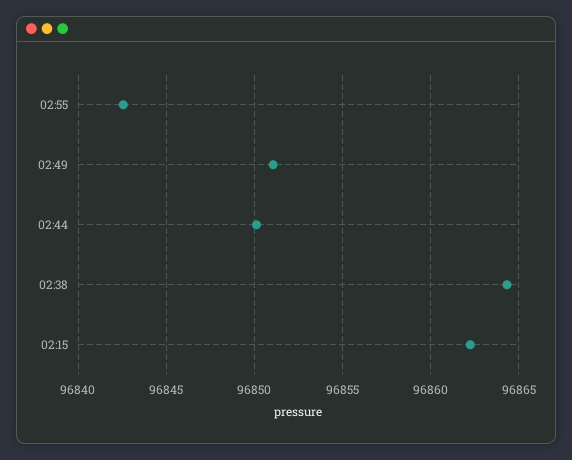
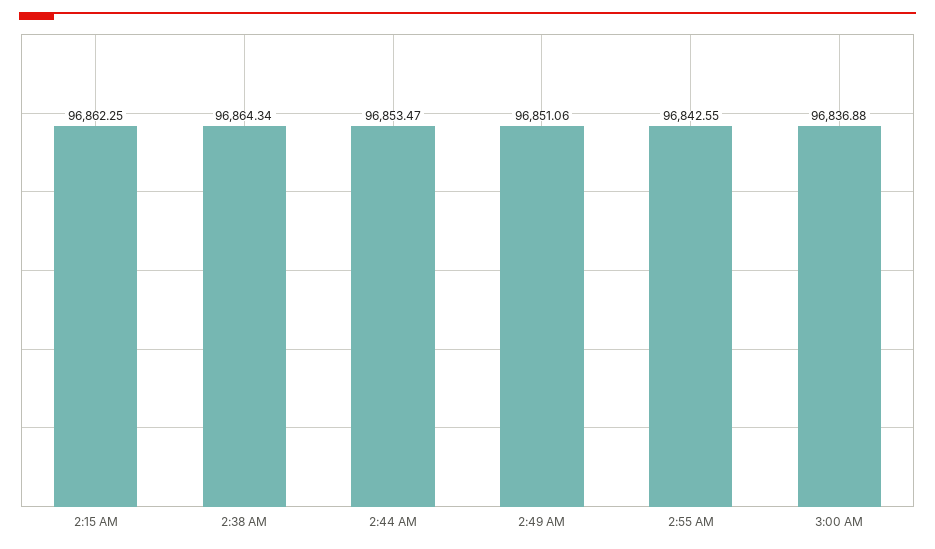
02:44: 96850 -> 96853.47
3:00 AM: none -> 96836.88

